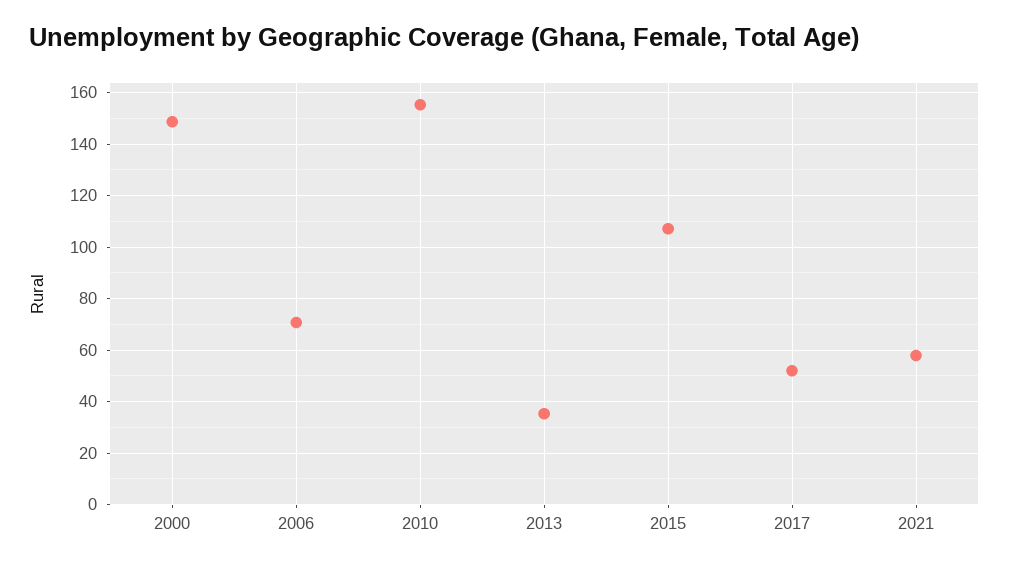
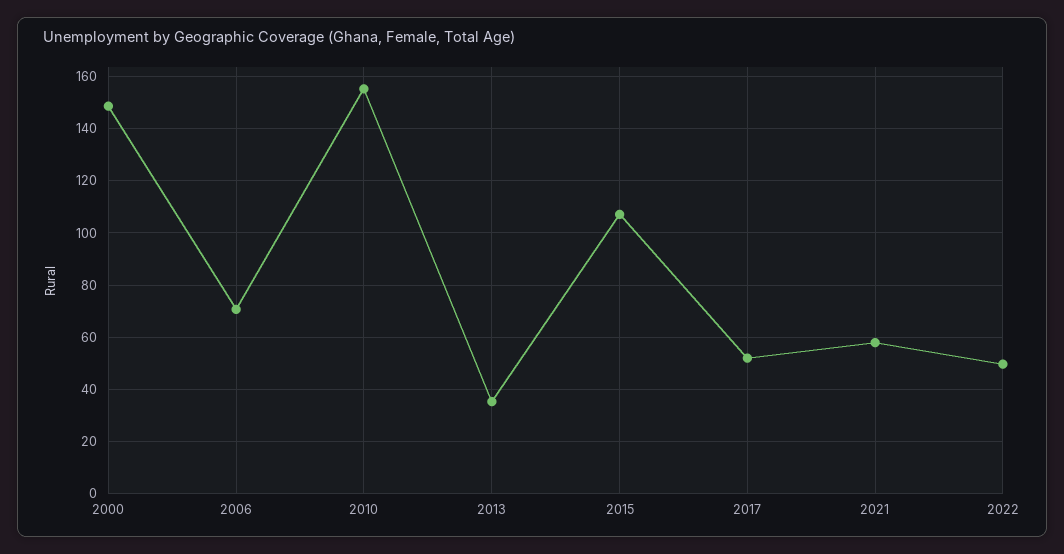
2022: none -> 50

